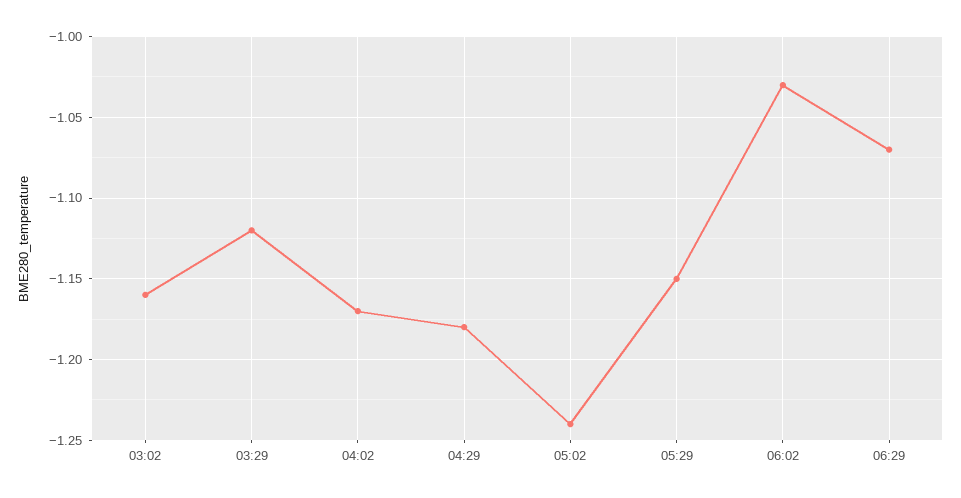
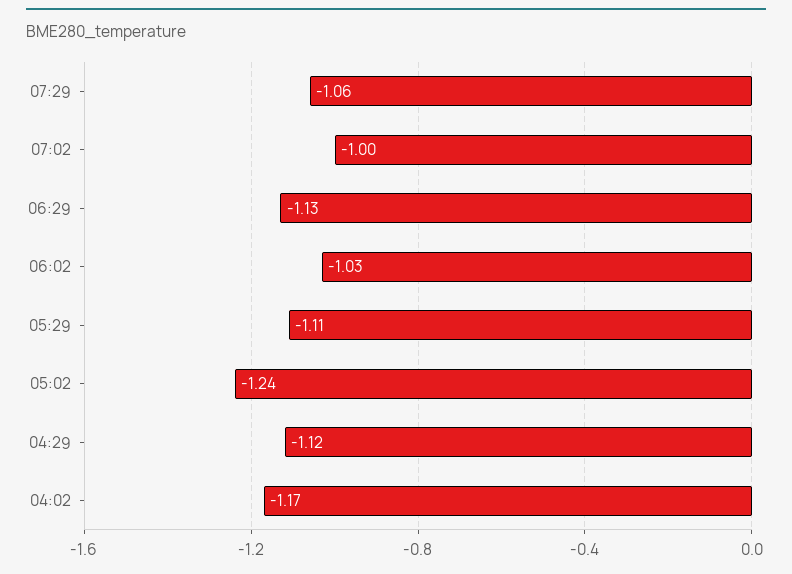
03:02: -1.16 -> none
03:29: -1.12 -> none
04:29: -1.18 -> -1.12
05:29: -1.15 -> -1.11
06:29: -1.07 -> -1.13
07:29: none -> -1.06
07:02: none -> -1

